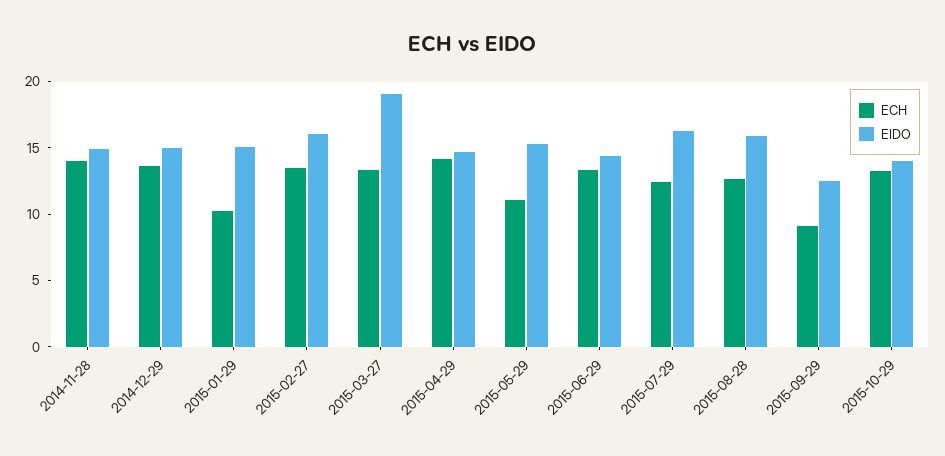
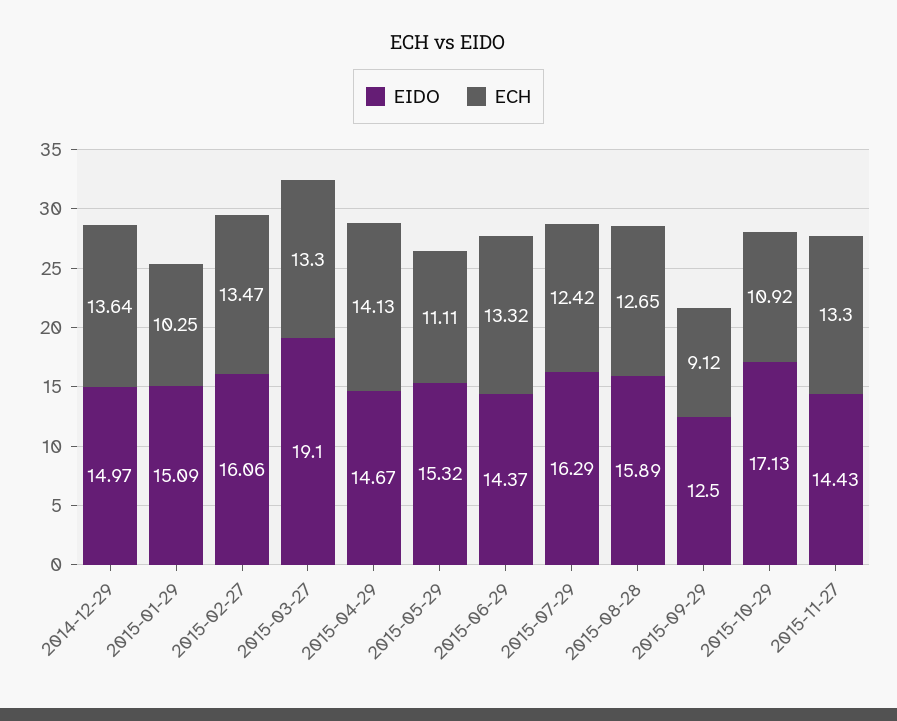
ECH, 2014-11-28: 14 -> none
EIDO, 2014-11-28: 15 -> none
ECH, 2015-10-29: 13 -> 10.92
EIDO, 2015-10-29: 14 -> 17.13
EIDO, 2015-11-27: none -> 14.43
ECH, 2015-11-27: none -> 13.3

